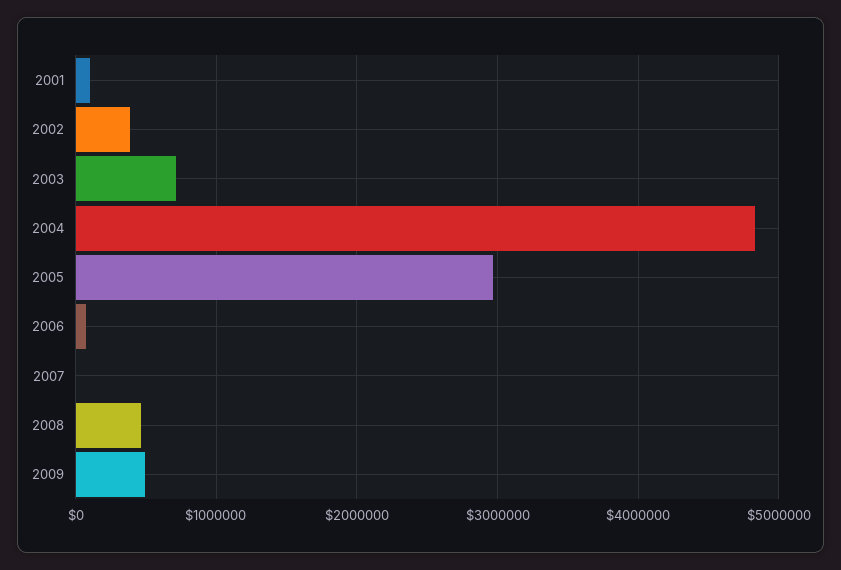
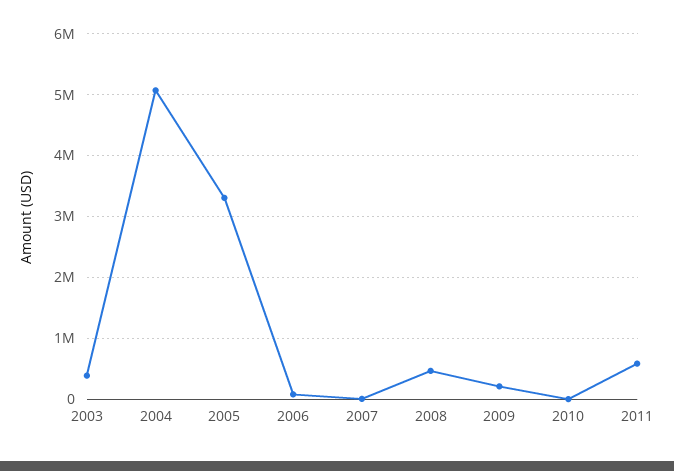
2001: 100000 -> none
2002: 400000 -> none
2003: 700000 -> 400000
2004: 4800000 -> 5100000
2005: 3000000 -> 3300000
2009: 500000 -> 200000
2010: none -> 0
2011: none -> 600000

